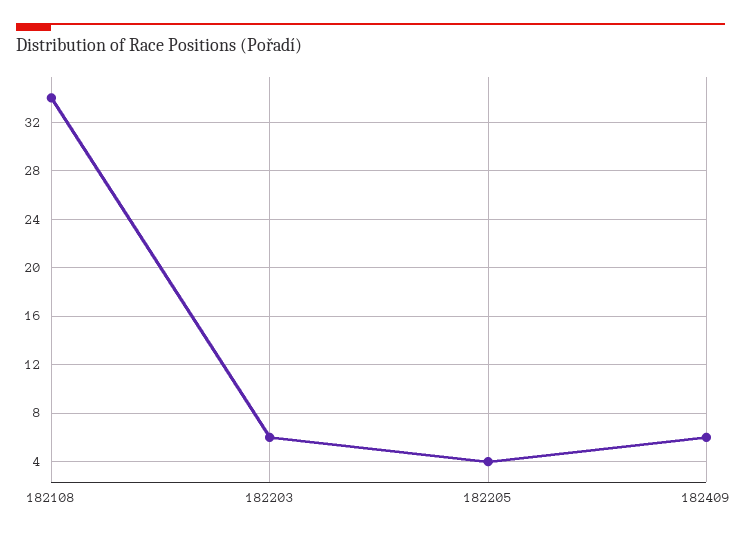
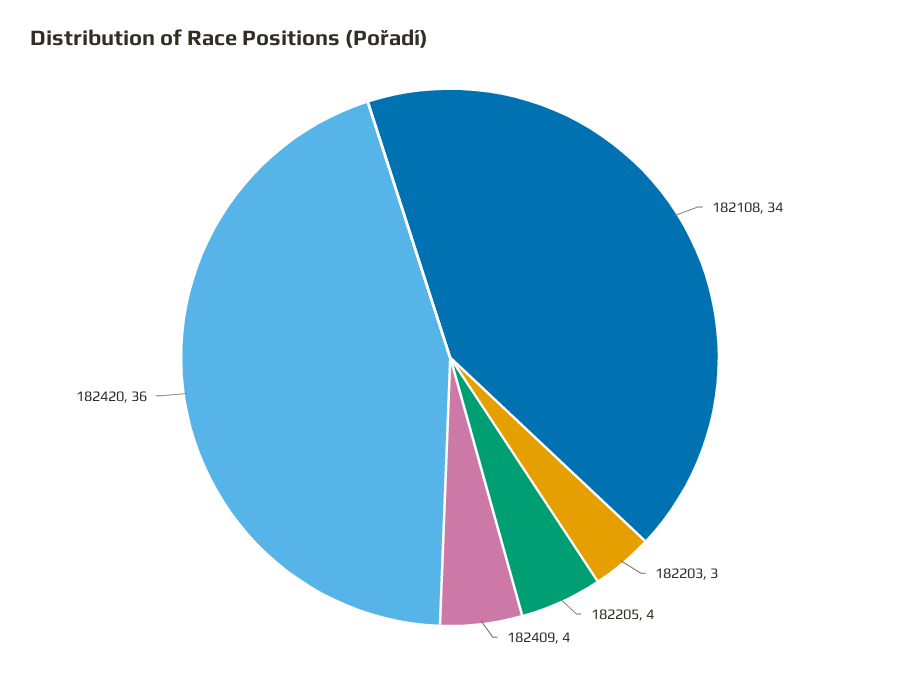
182203: 6 -> 3
182409: 6 -> 4
182420: none -> 36

